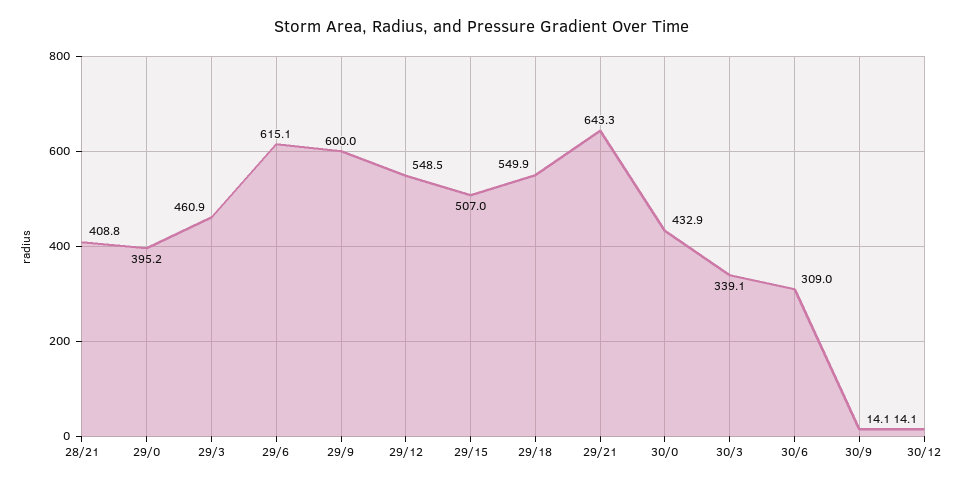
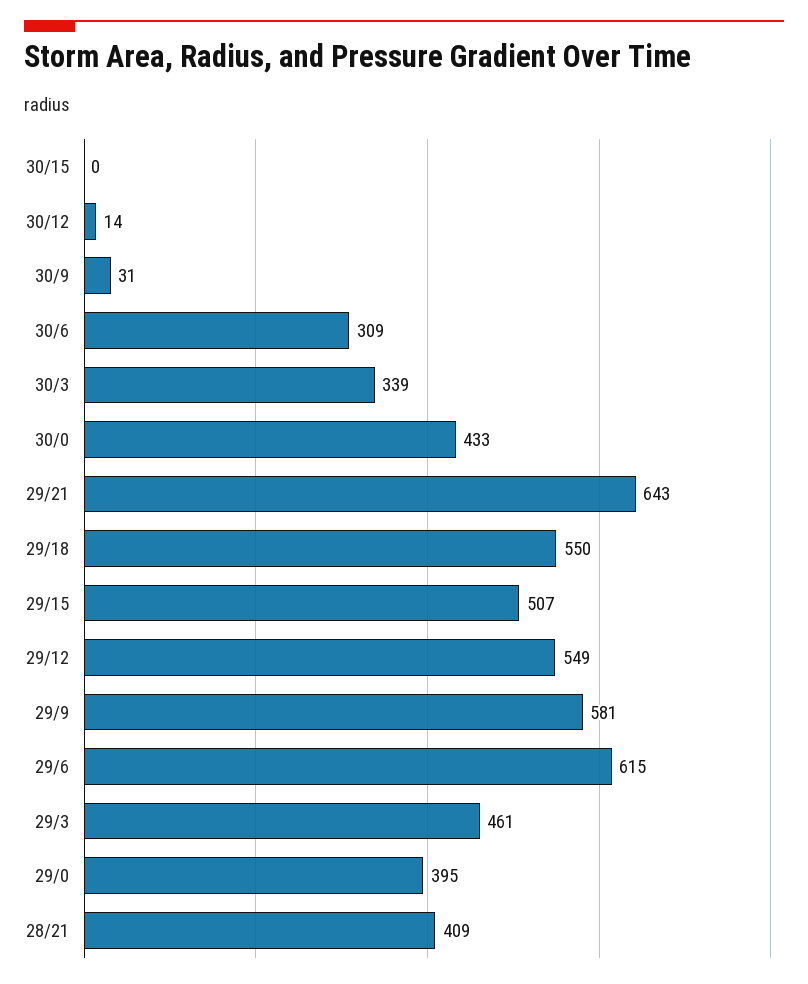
29/9: 600 -> 581
30/9: 14.1 -> 31
30/15: none -> 0

